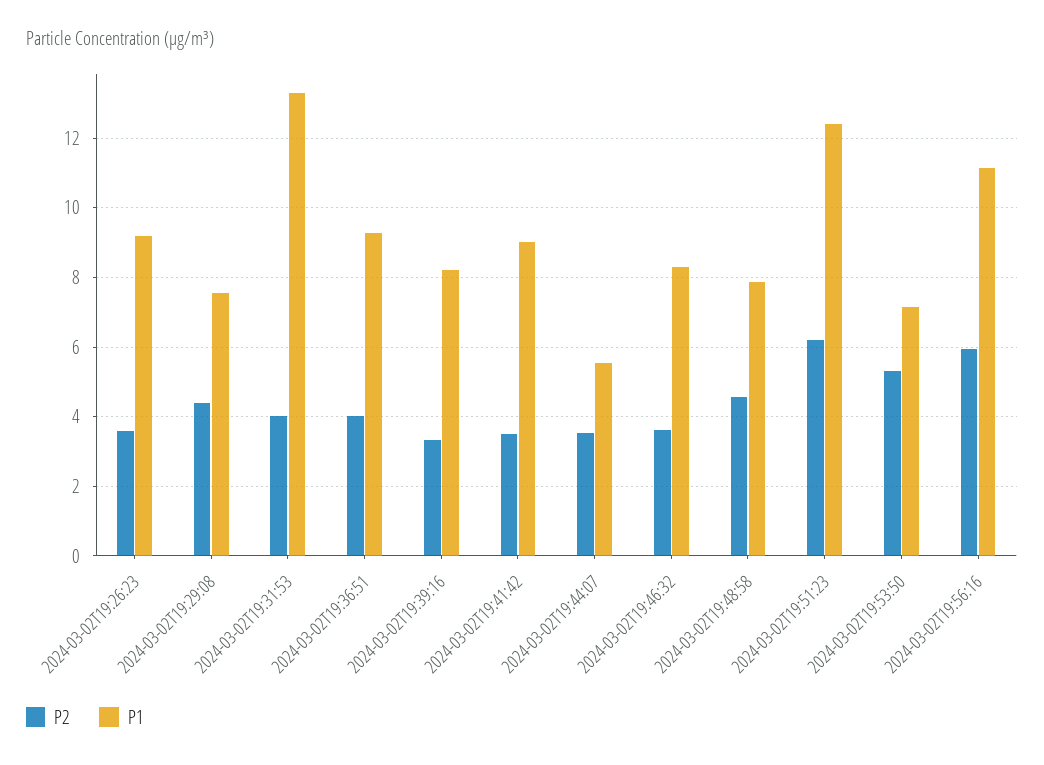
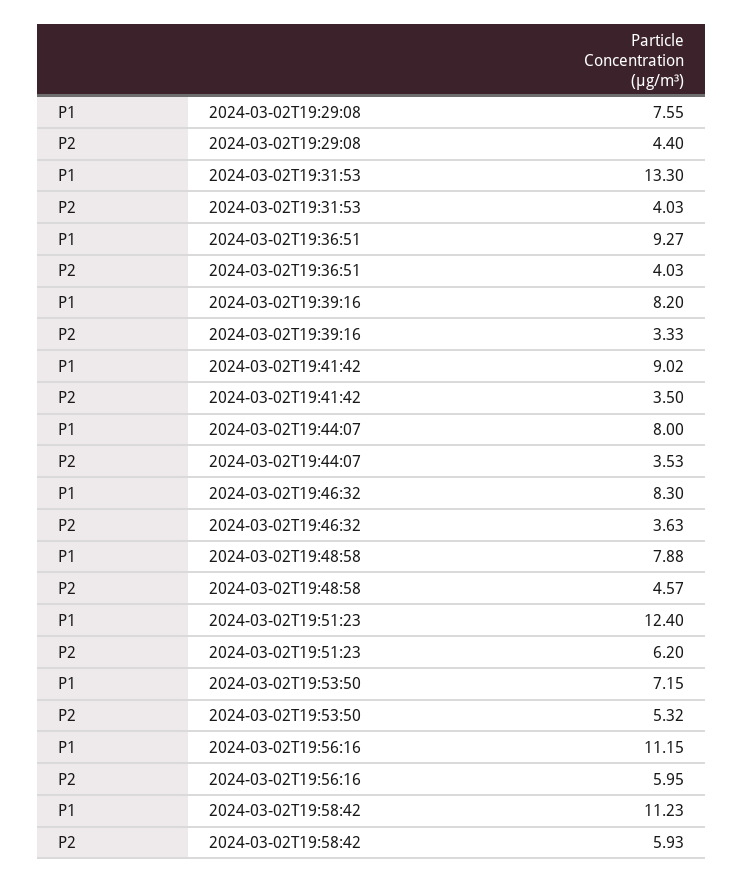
P2, 2024-03-02T19:26:23: 3.6 -> none
P1, 2024-03-02T19:26:23: 9.2 -> none
P1, 2024-03-02T19:44:07: 5.6 -> 8
P1, 2024-03-02T19:58:42: none -> 11.23
P2, 2024-03-02T19:58:42: none -> 5.93

